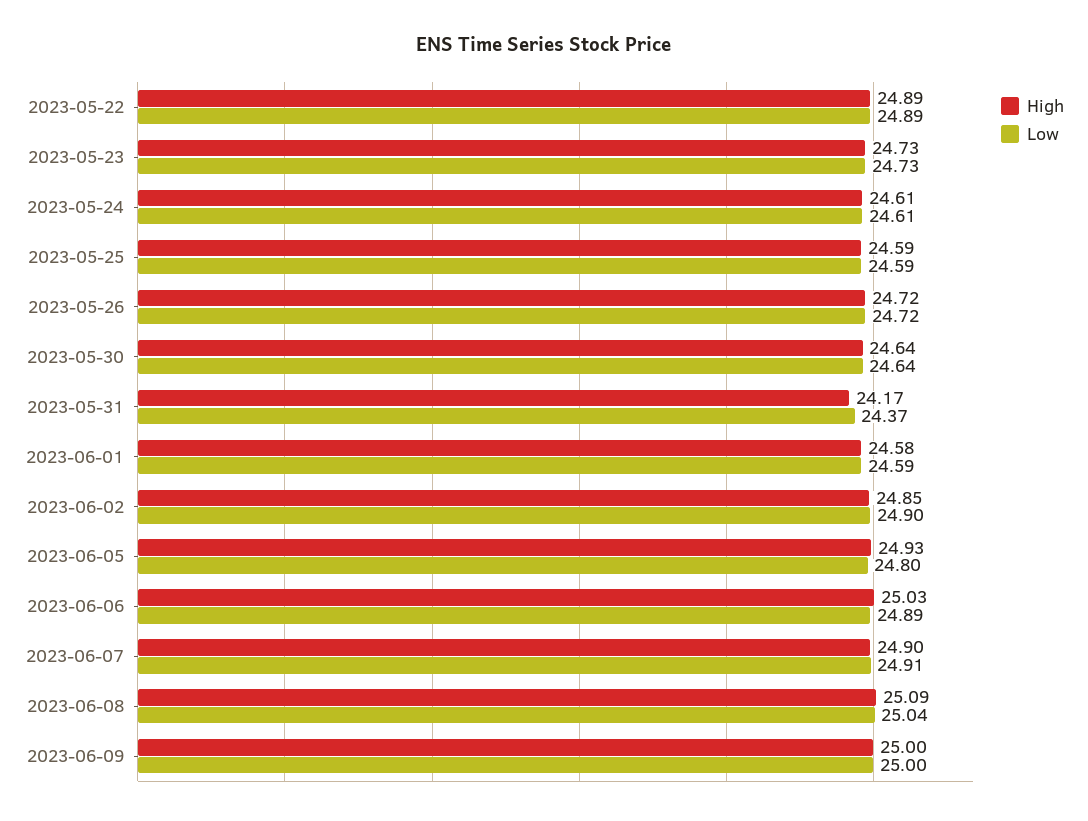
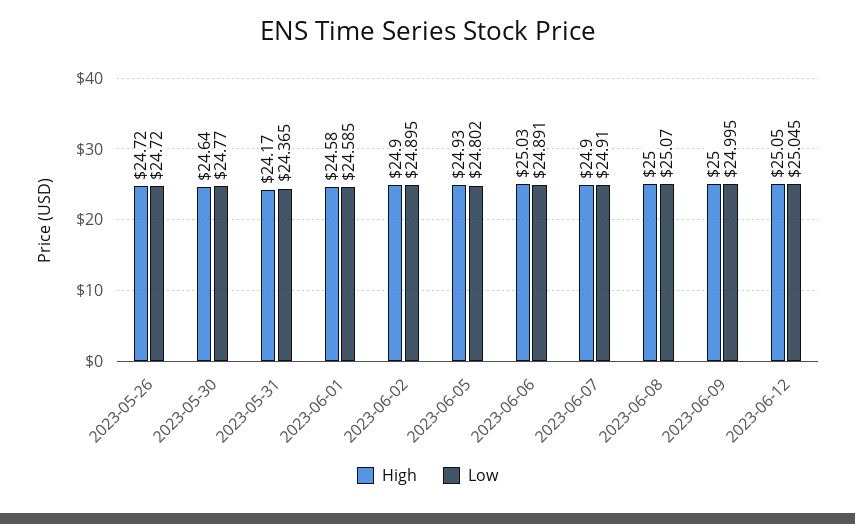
High, 2023-05-22: 24.89 -> none
Low, 2023-05-22: 24.89 -> none
High, 2023-05-23: 24.73 -> none
Low, 2023-05-23: 24.73 -> none
High, 2023-05-24: 24.61 -> none
Low, 2023-05-24: 24.61 -> none
High, 2023-05-25: 24.59 -> none
Low, 2023-05-25: 24.59 -> none
Low, 2023-05-30: 24.64 -> 24.77
High, 2023-06-02: 24.85 -> 24.9
High, 2023-06-08: 25.09 -> 25
Low, 2023-06-08: 25.04 -> 25.07
High, 2023-06-12: none -> 25.05
Low, 2023-06-12: none -> 25.045

